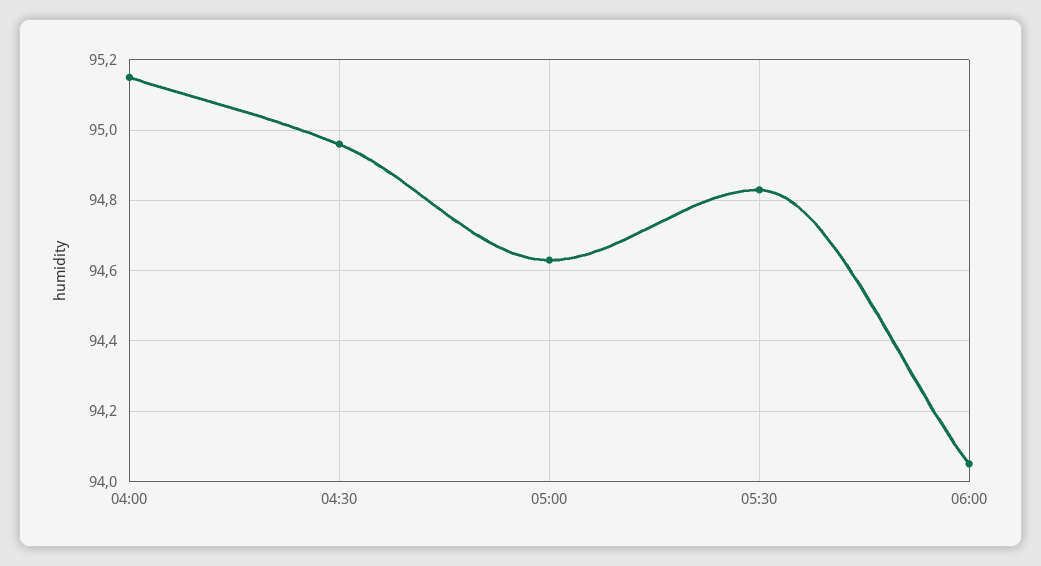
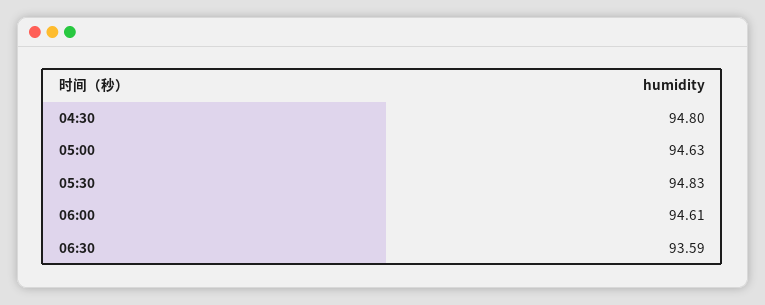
04:00: 95.15 -> none
04:30: 94.95 -> 94.8
06:00: 94.05 -> 94.61
06:30: none -> 93.59

